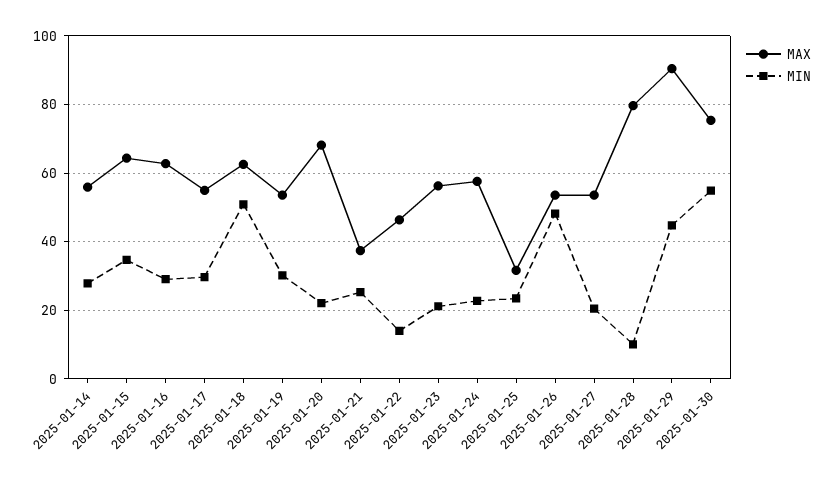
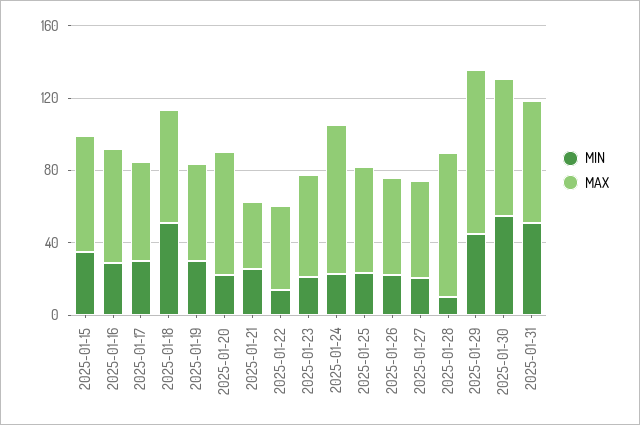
MAX, 2025-01-14: 56 -> none
MIN, 2025-01-14: 28 -> none
MAX, 2025-01-24: 58 -> 80
MAX, 2025-01-25: 32 -> 60
MIN, 2025-01-26: 48 -> 20
MIN, 2025-01-31: none -> 50
MAX, 2025-01-31: none -> 70

